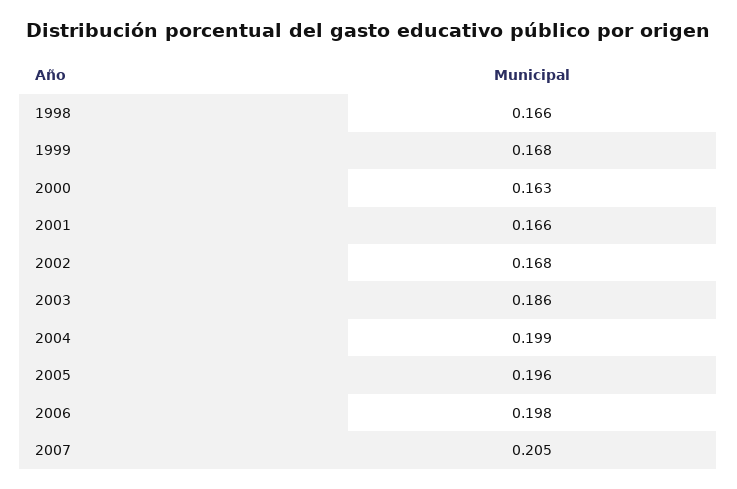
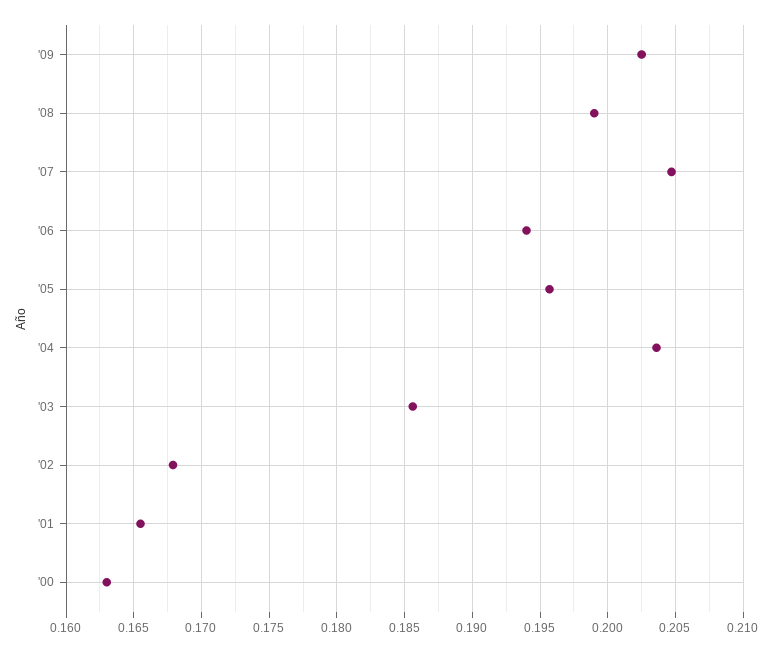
1998: 0.166 -> none
1999: 0.168 -> none
2004: 0.199 -> 0.2035
2006: 0.198 -> 0.194
'09: none -> 0.2025
'08: none -> 0.199

